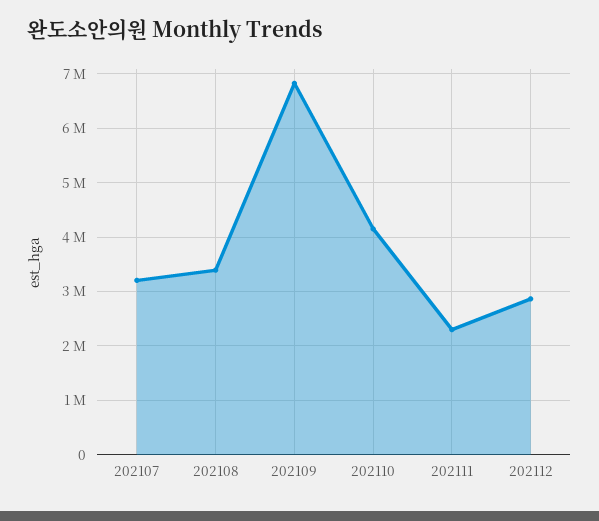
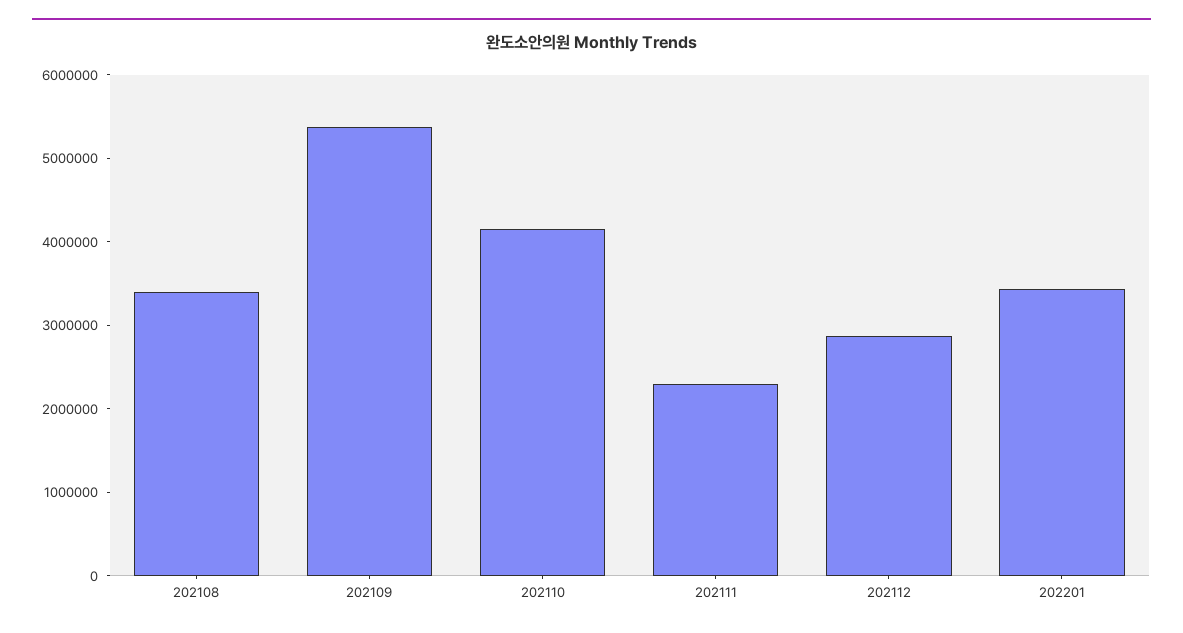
202107: 3200000 -> none
202109: 6800000 -> 5400000
202201: none -> 3400000

